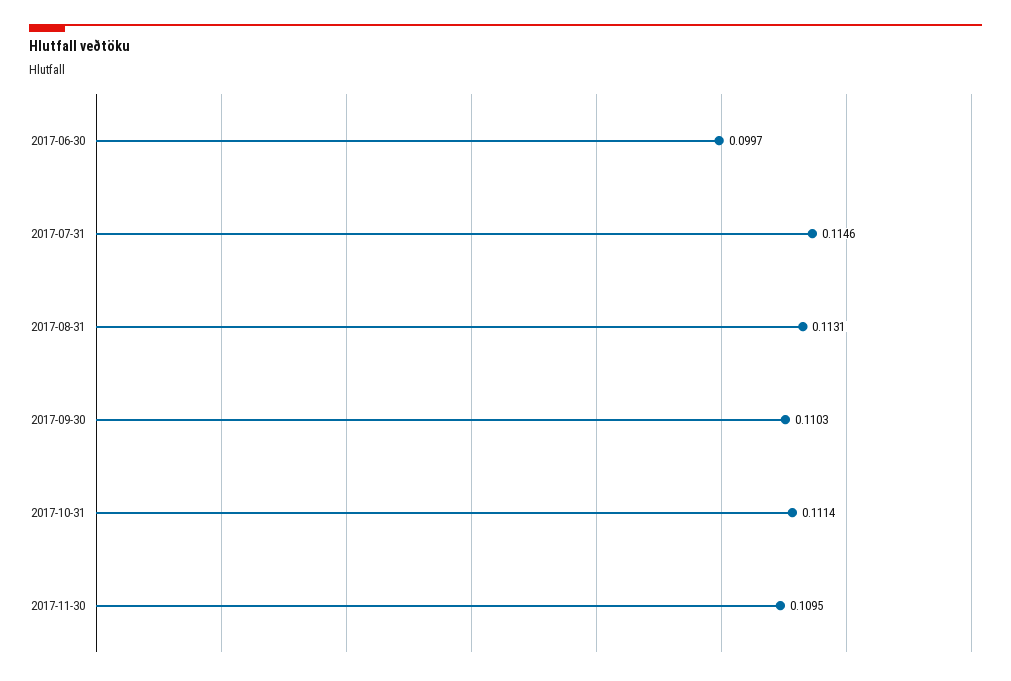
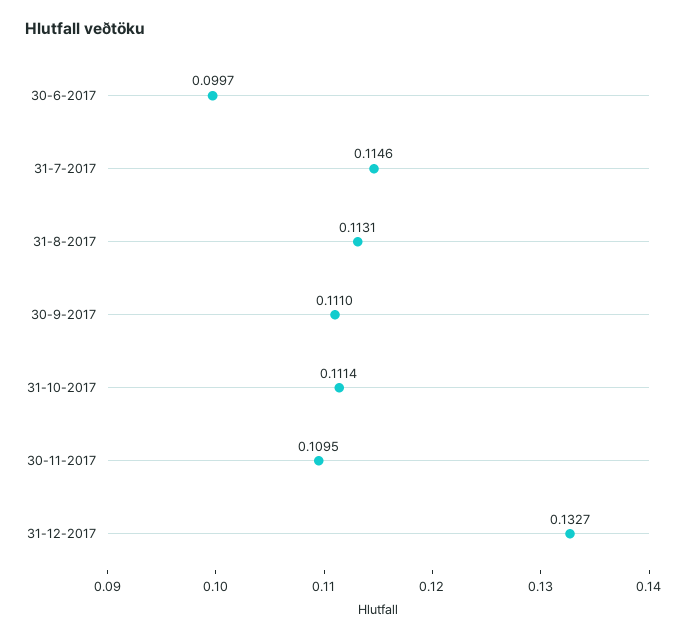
2017-09-30: 0.1103 -> 0.111
31-12-2017: none -> 0.1327

